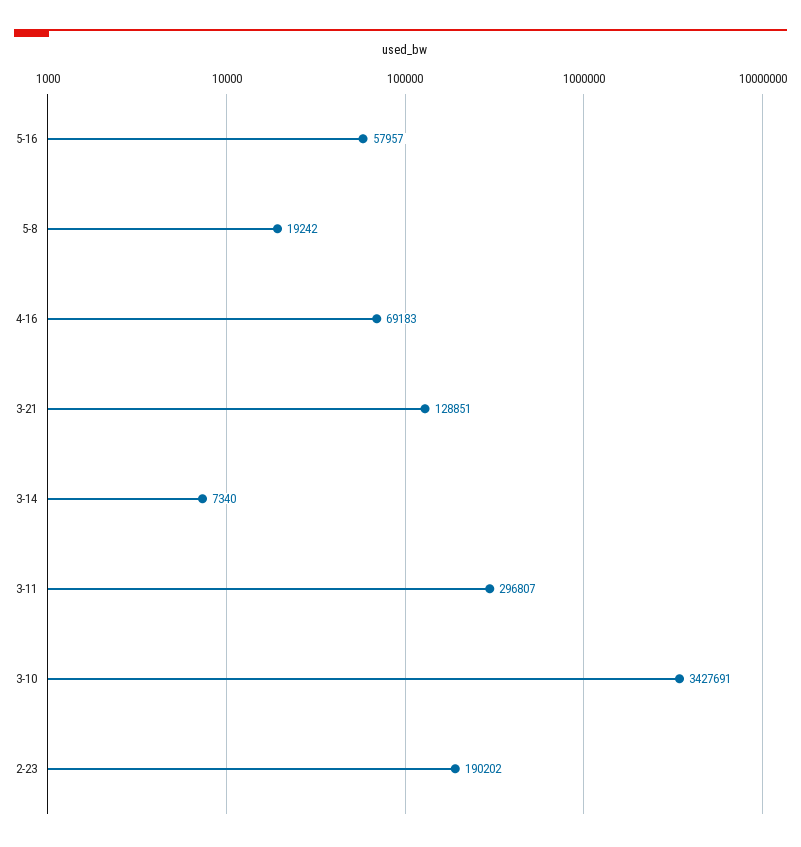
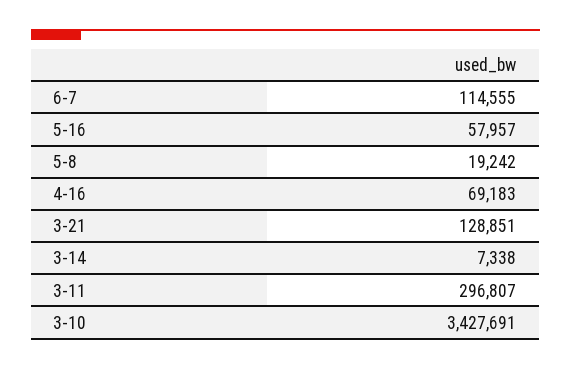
3-14: 7340 -> 7338
2-23: 190202 -> none
6-7: none -> 114555

